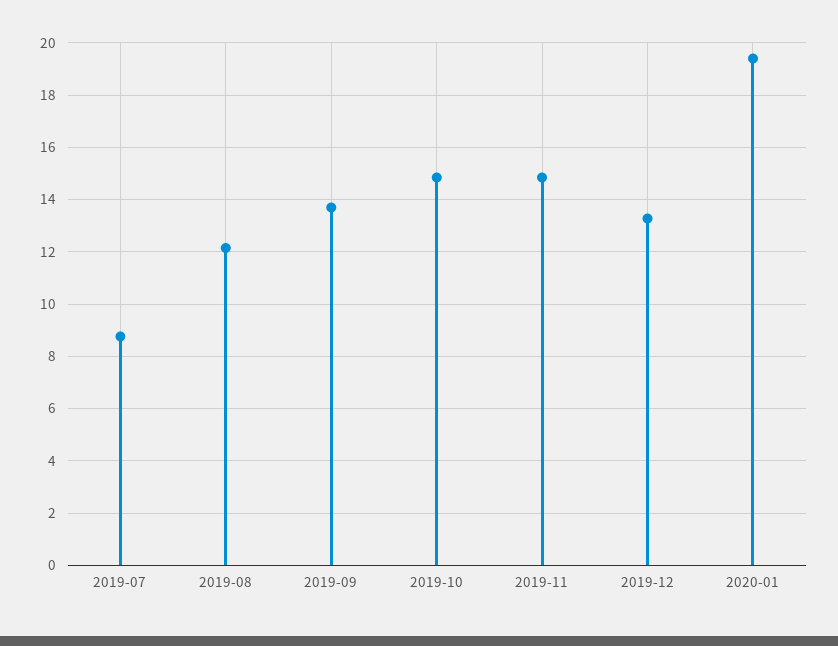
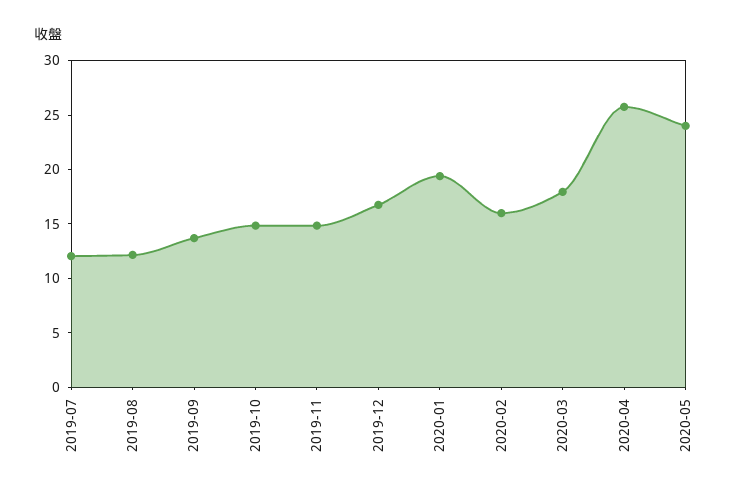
2019-07: 8.75 -> 12
2019-12: 13.25 -> 17
2020-02: none -> 16
2020-03: none -> 18
2020-04: none -> 26
2020-05: none -> 24

